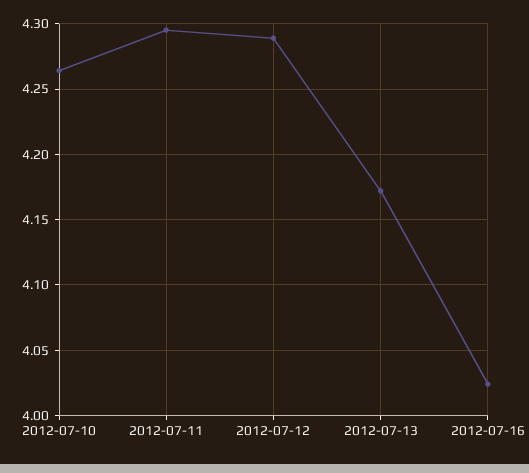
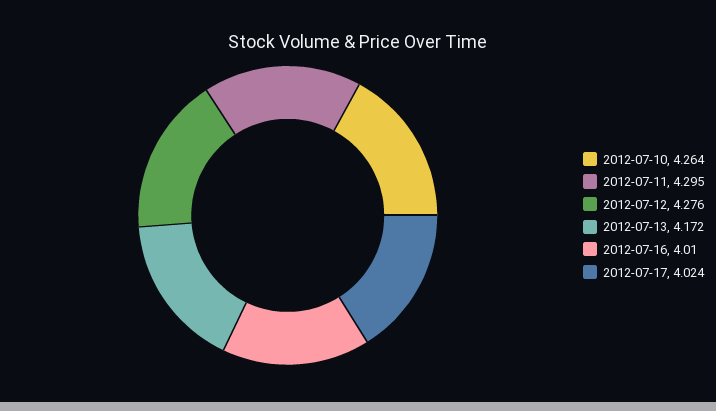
2012-07-12: 4.29 -> 4.276
2012-07-16: 4.025 -> 4.01
2012-07-17: none -> 4.024

